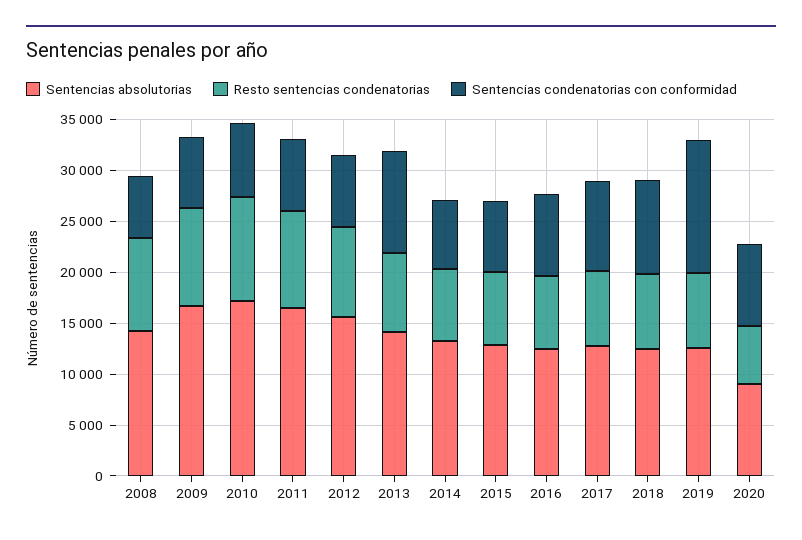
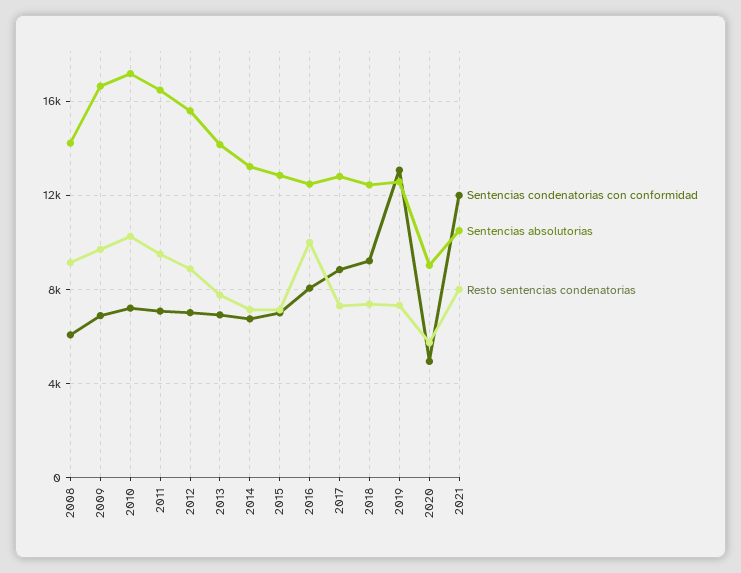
Sentencias condenatorias con conformidad, 2013: 10000 -> 7000
Resto sentencias condenatorias, 2016: 7000 -> 10000
Sentencias condenatorias con conformidad, 2020: 8000 -> 5000
Sentencias condenatorias con conformidad, 2021: none -> 12000
Sentencias absolutorias, 2021: none -> 10500
Resto sentencias condenatorias, 2021: none -> 8000

